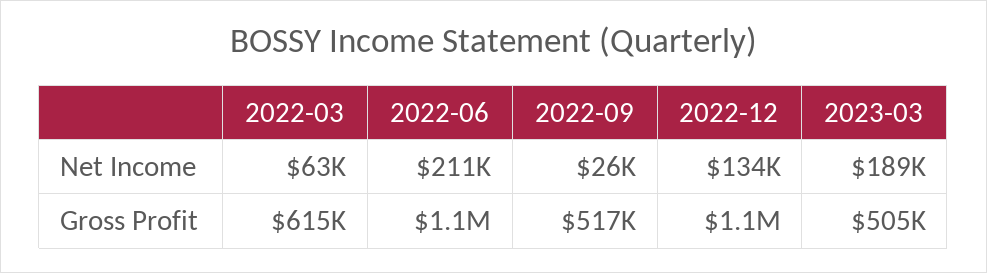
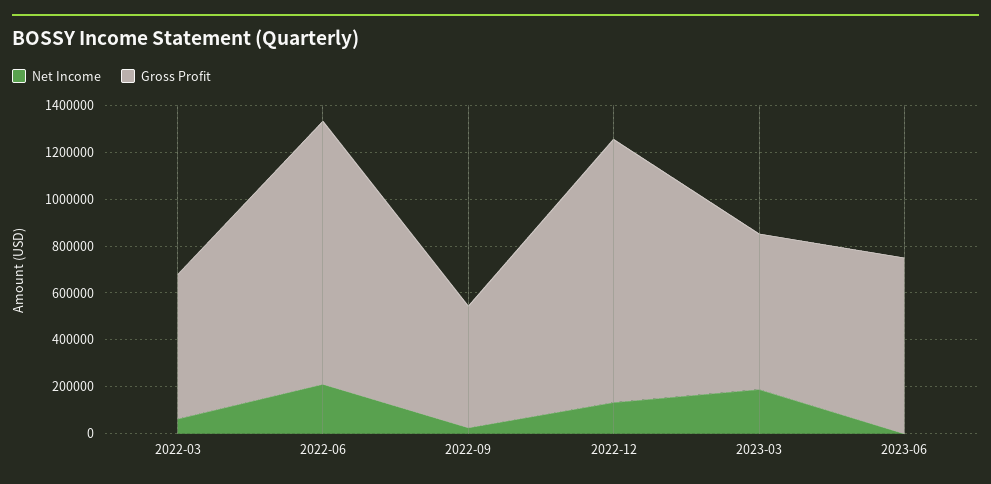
Gross Profit, 2023-03: 505000 -> 650000
Net Income, 2023-06: none -> 0
Gross Profit, 2023-06: none -> 750000

